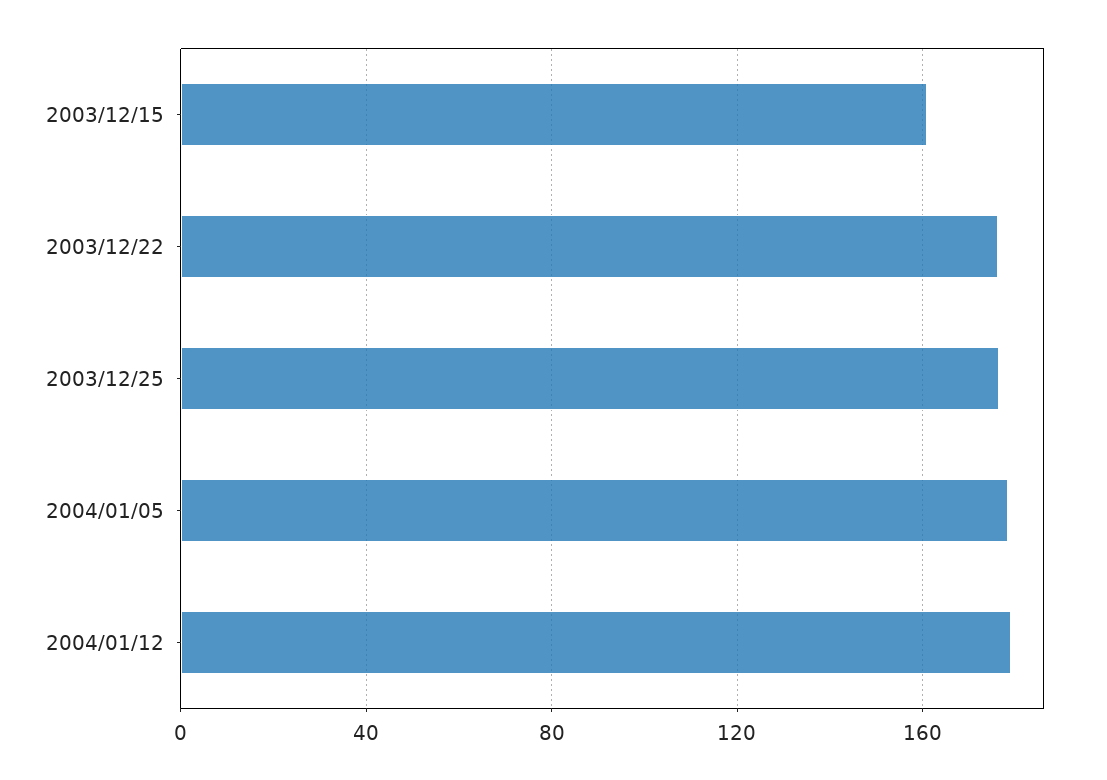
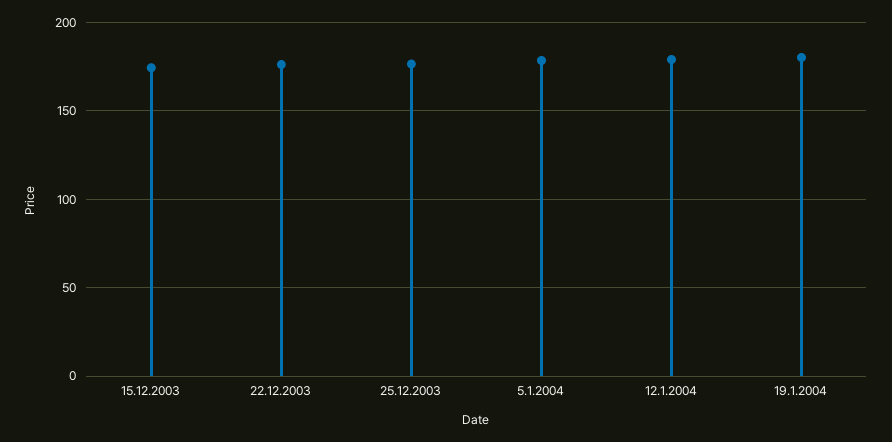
2003/12/15: 160 -> 175
19.1.2004: none -> 180

